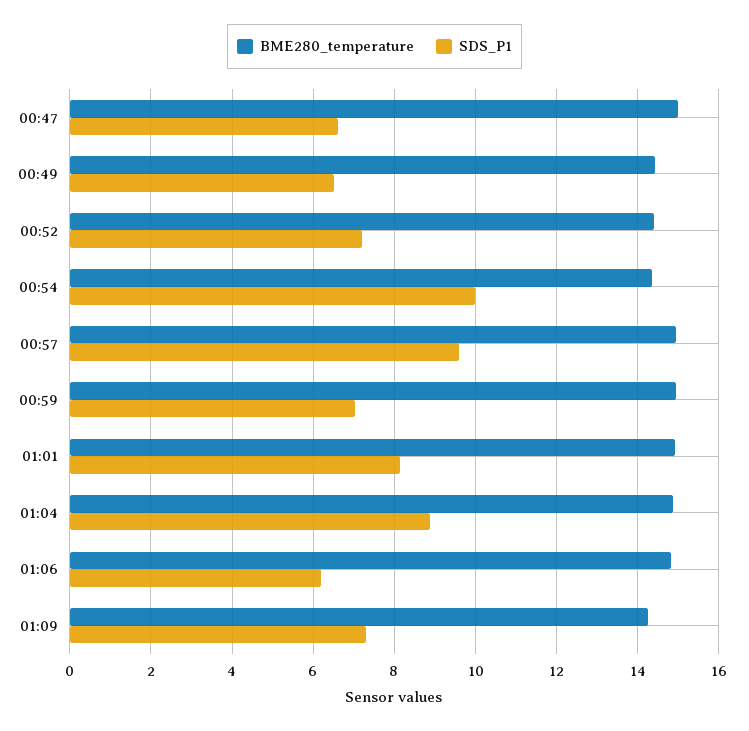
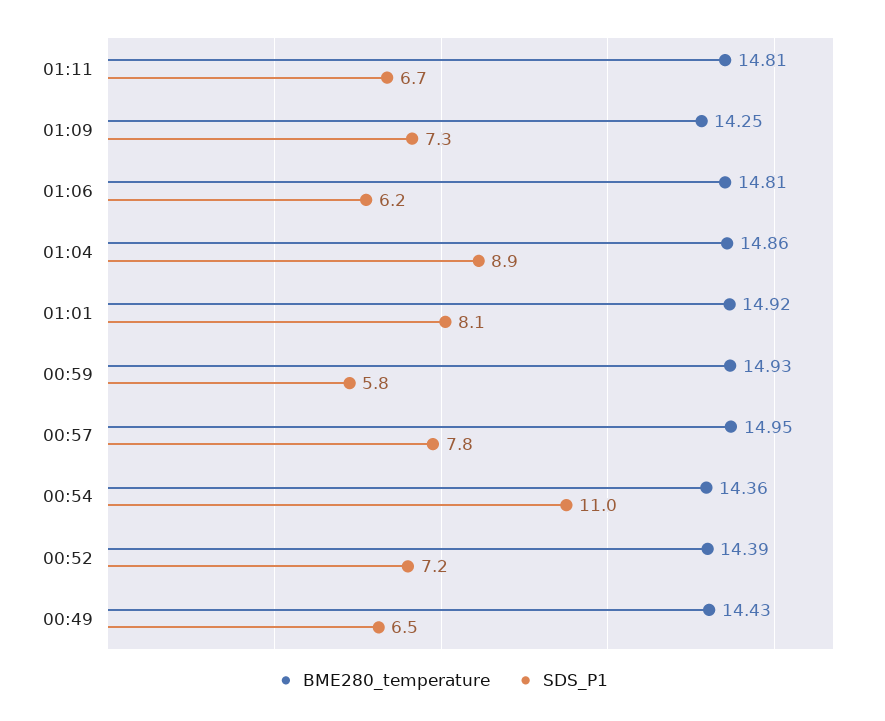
BME280_temperature, 00:47: 15 -> none
SDS_P1, 00:47: 6.6 -> none
SDS_P1, 00:54: 10 -> 11
SDS_P1, 00:57: 9.6 -> 7.8
SDS_P1, 00:59: 7 -> 5.8
BME280_temperature, 01:11: none -> 14.81
SDS_P1, 01:11: none -> 6.7

